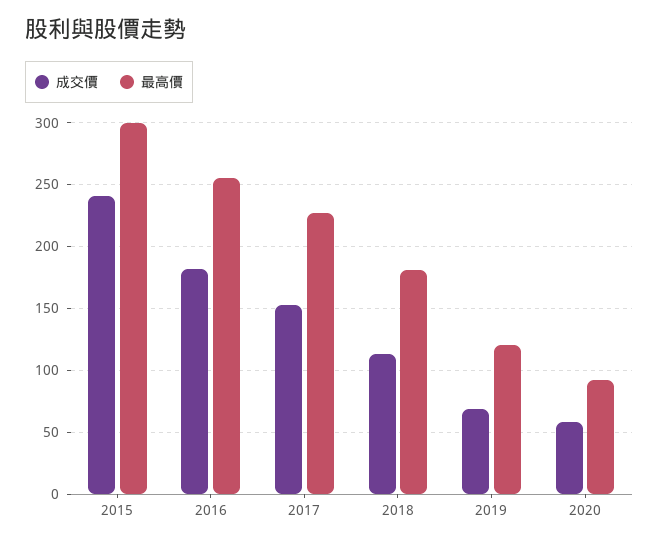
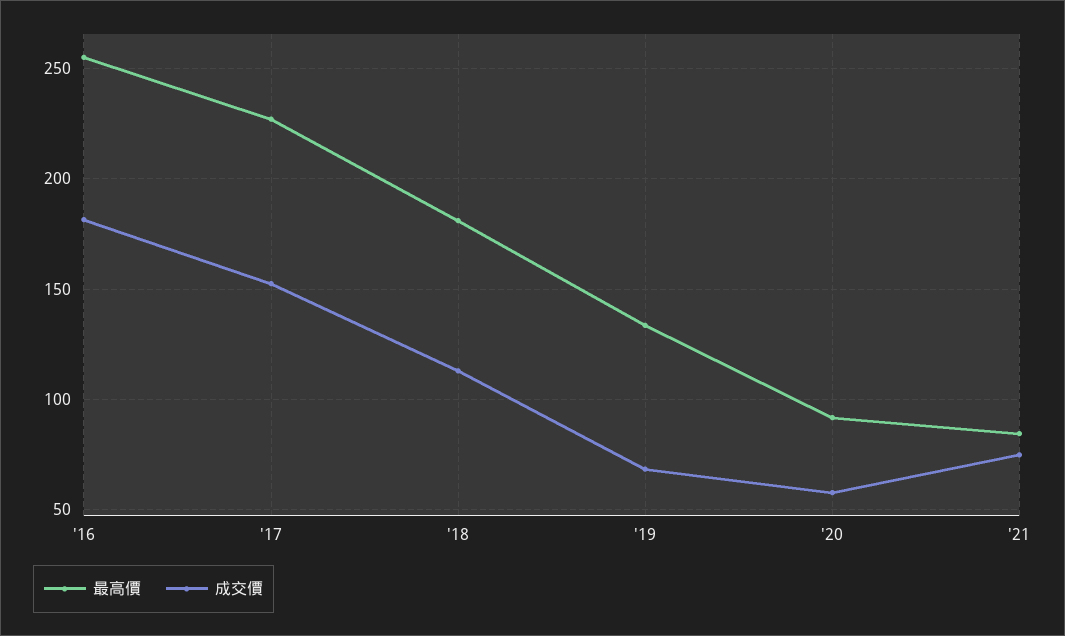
成交價, 2015: 240 -> none
最高價, 2015: 300 -> none
最高價, 2019: 120 -> 135
最高價, '21: none -> 85
成交價, '21: none -> 75

